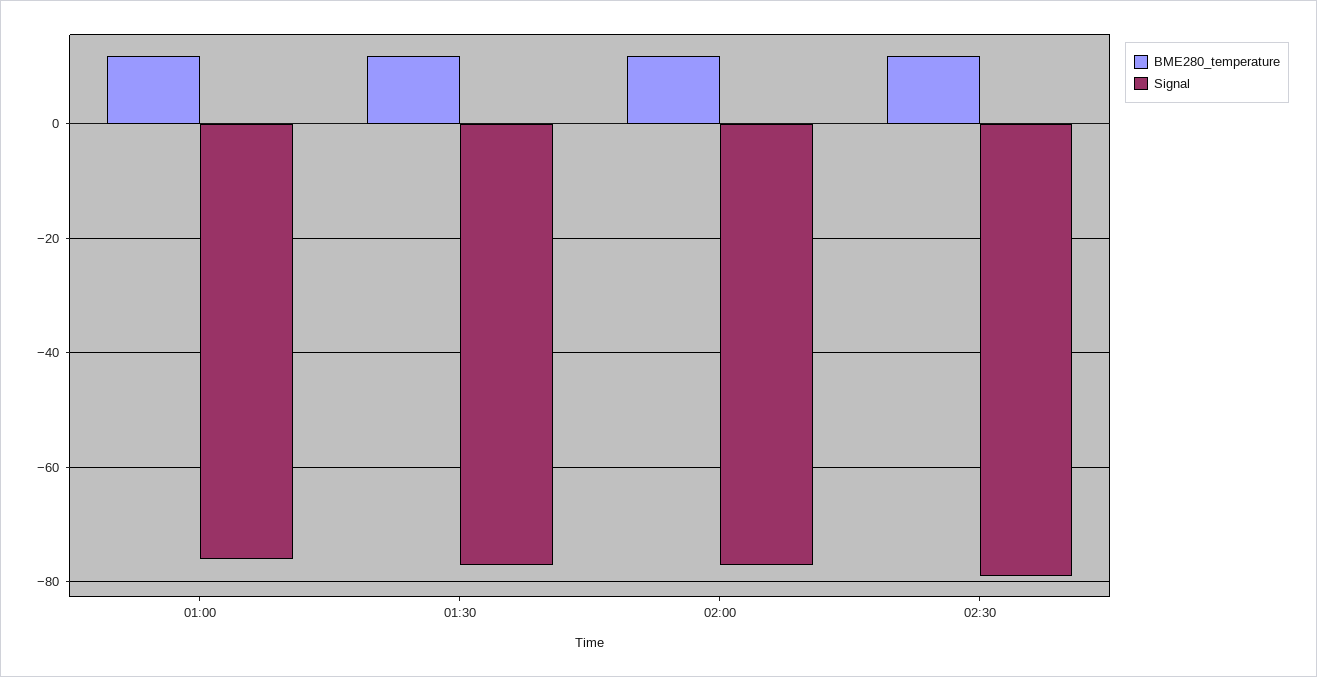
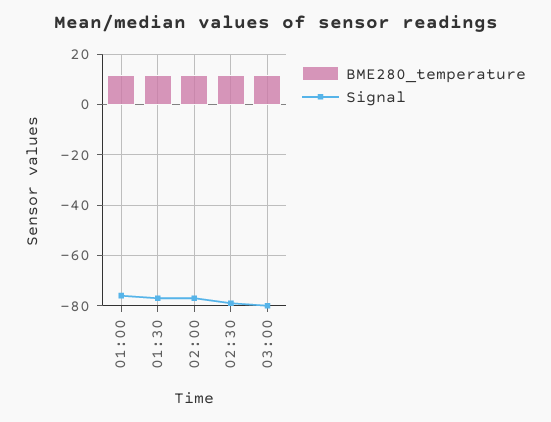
BME280_temperature, 03:00: none -> 12.5
Signal, 03:00: none -> -80

